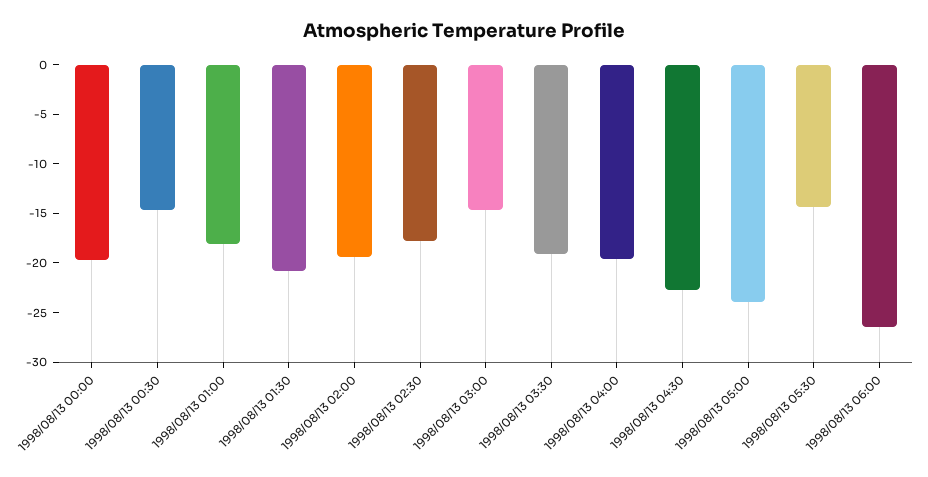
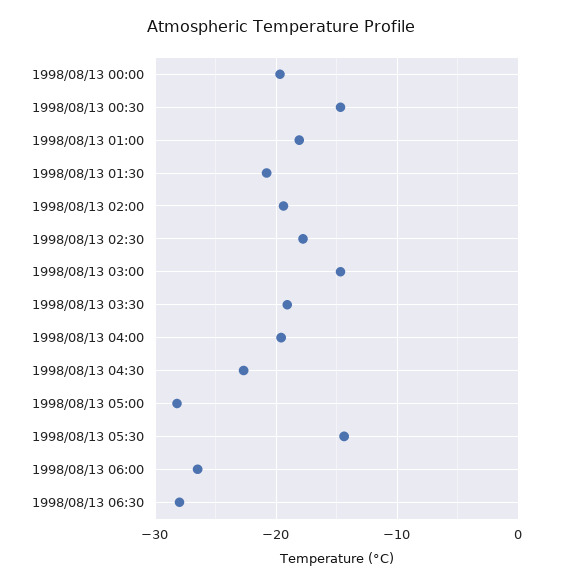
1998/08/13 05:00: -24 -> -28
1998/08/13 06:30: none -> -28

